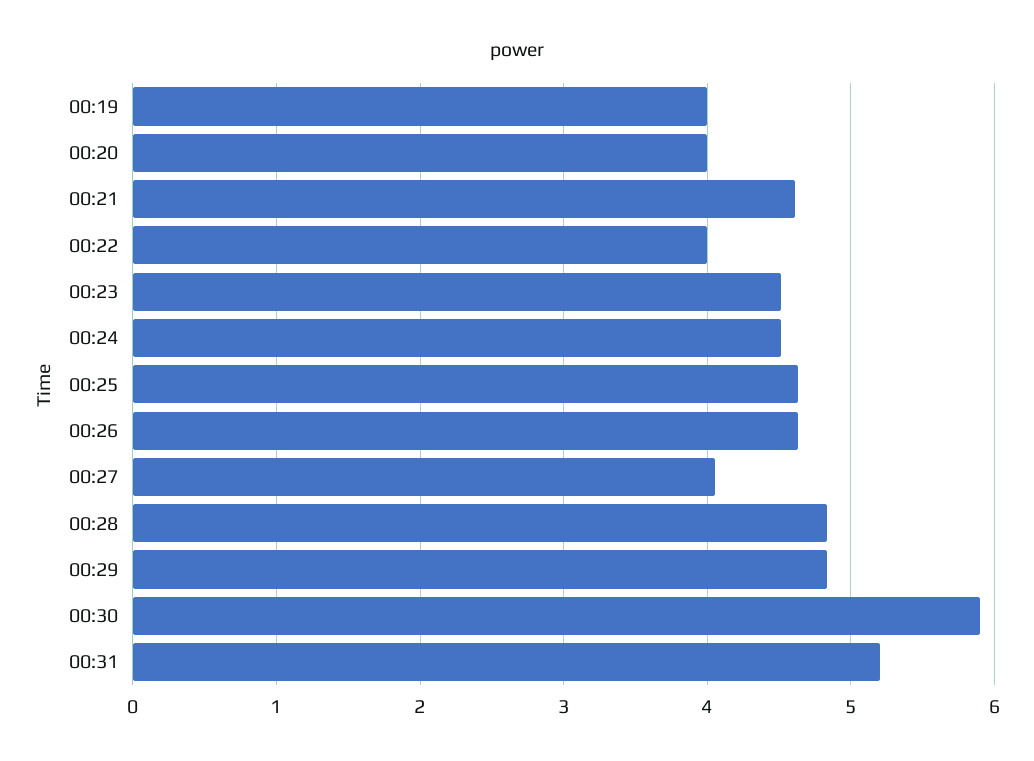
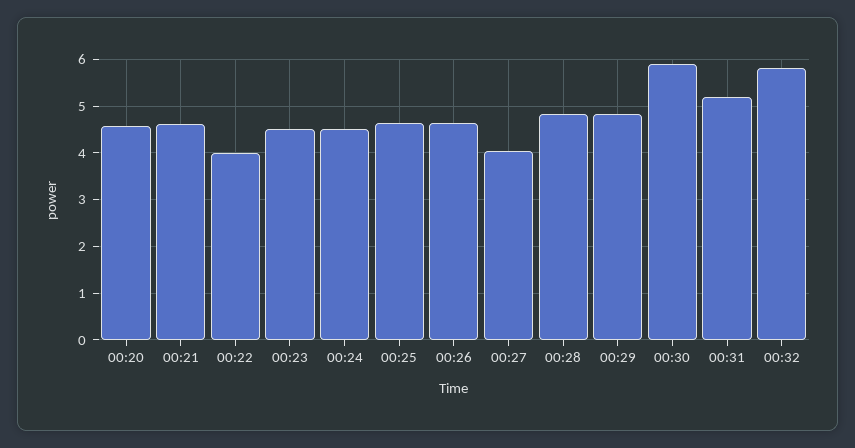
00:19: 4 -> none
00:20: 4 -> 4.6
00:32: none -> 5.8

